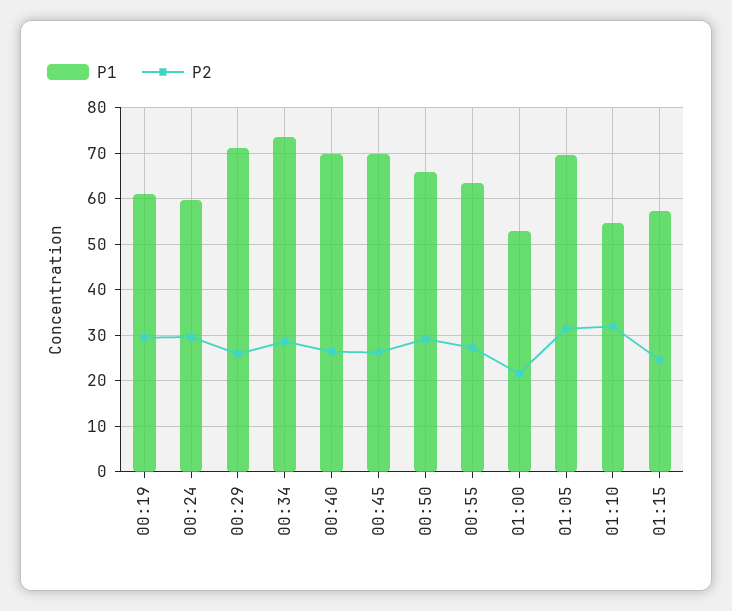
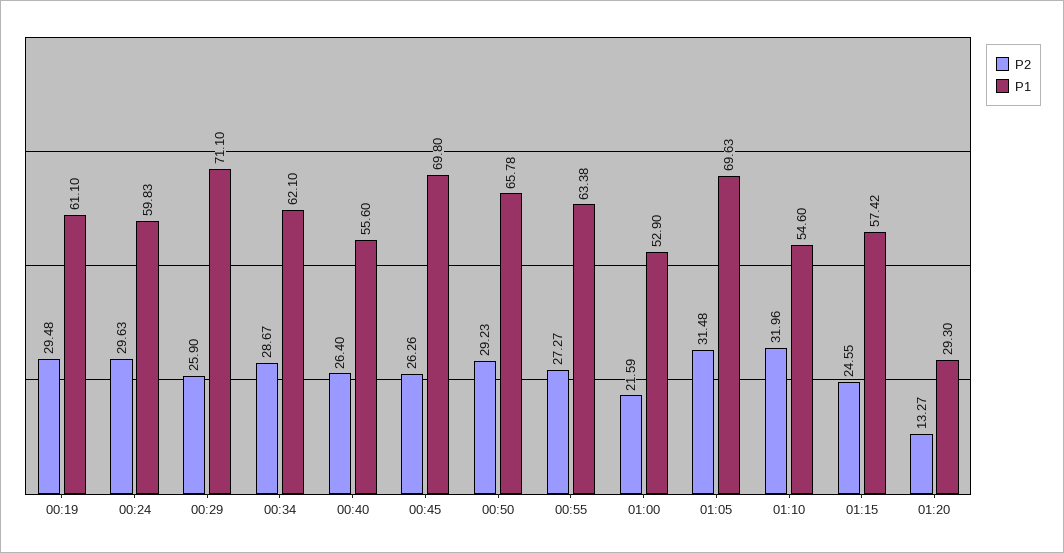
P1, 00:34: 74 -> 62.1
P1, 00:40: 70 -> 55.6
P2, 01:20: none -> 13.27
P1, 01:20: none -> 29.3

